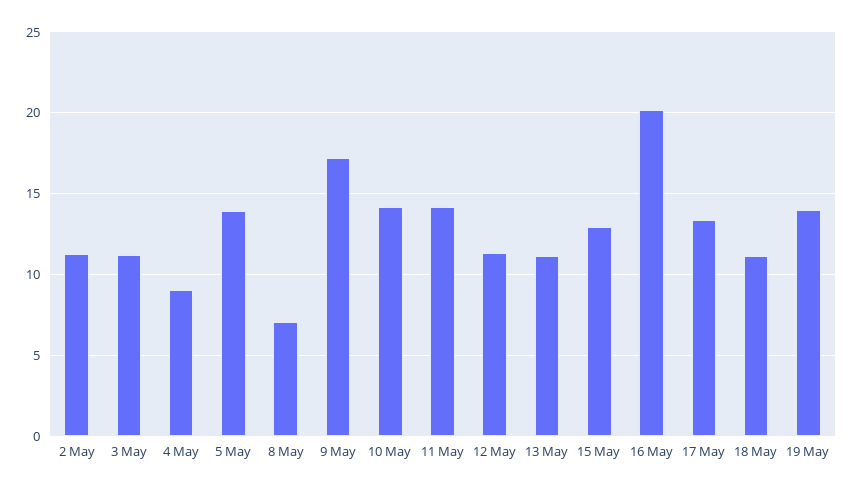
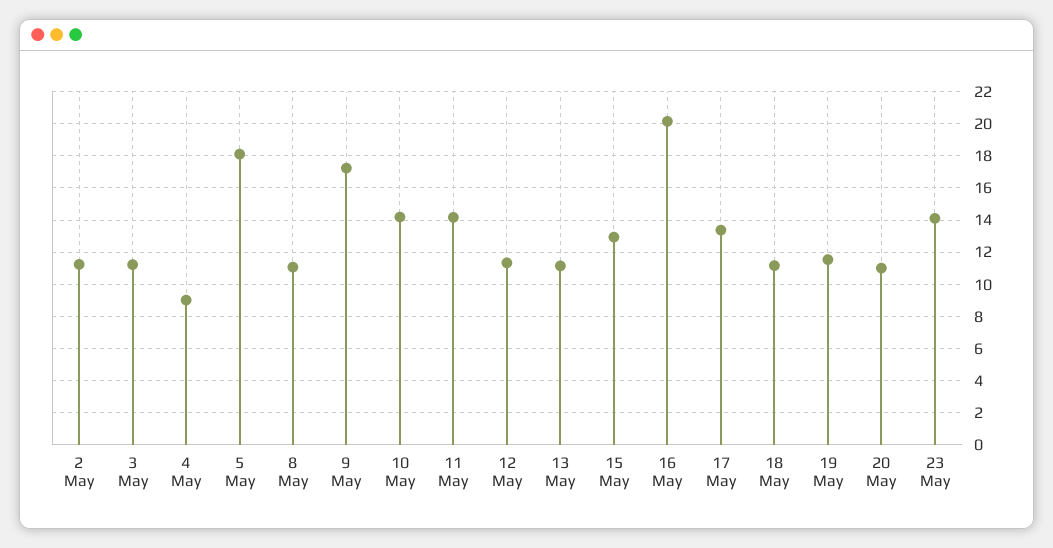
5 May: 14 -> 18
8 May: 7 -> 11
19 May: 14 -> 11.5
20 May: none -> 11
23 May: none -> 14

